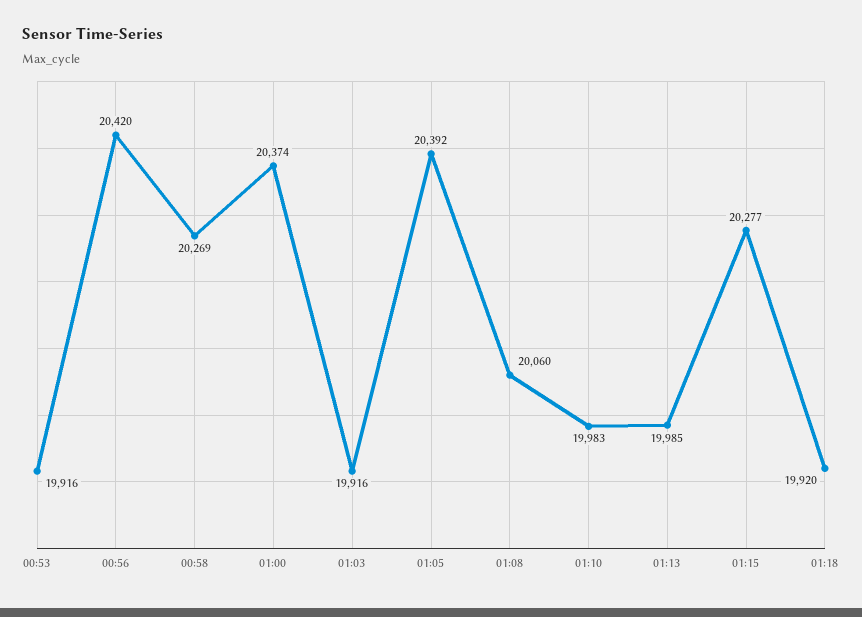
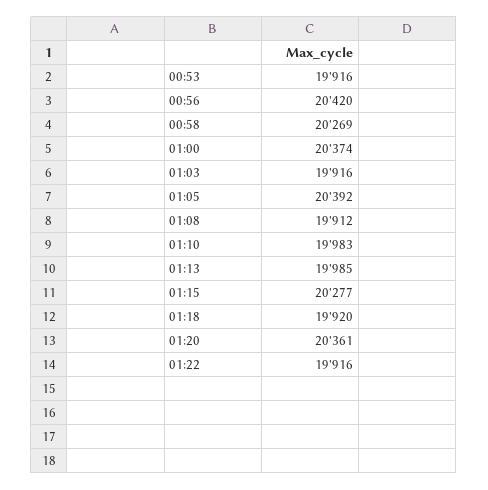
01:08: 20060 -> 19912
01:20: none -> 20361
01:22: none -> 19916

